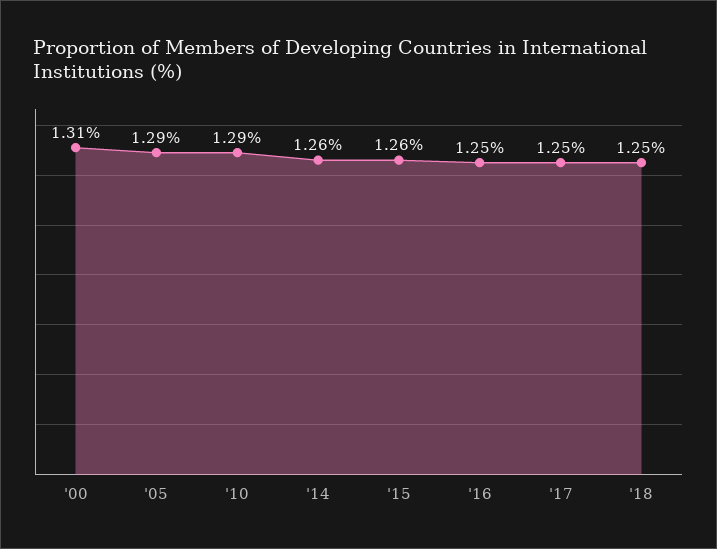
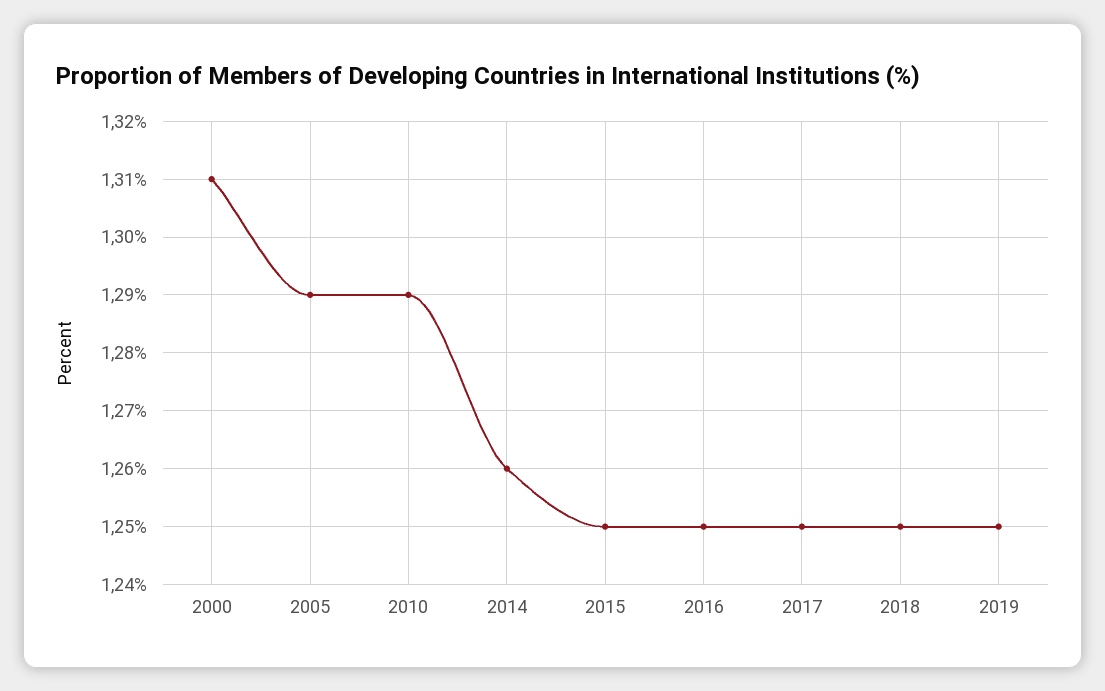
'15: 1.26 -> 1.25
2019: none -> 1.25

